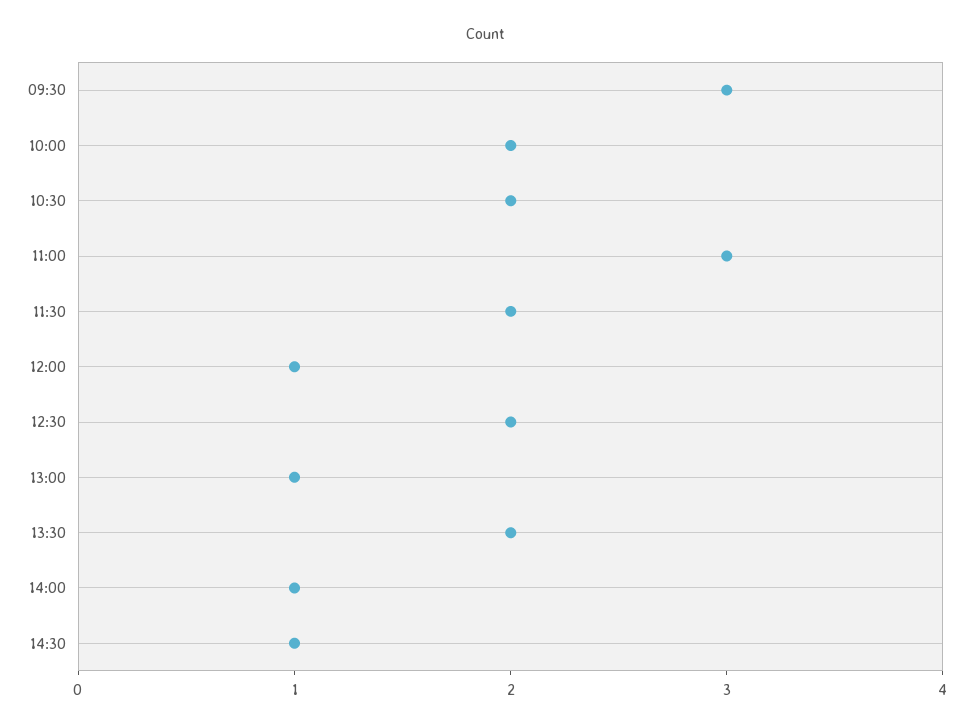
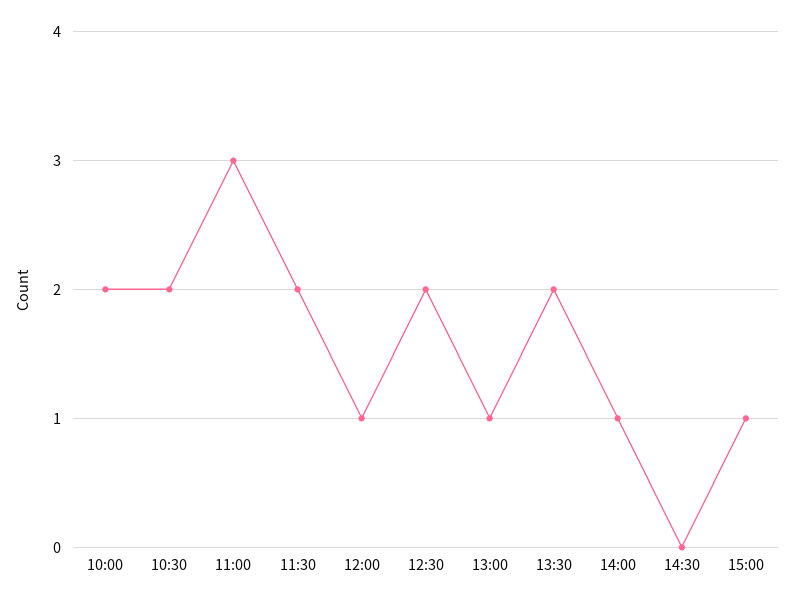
09:30: 3 -> none
14:30: 1 -> 0
15:00: none -> 1

